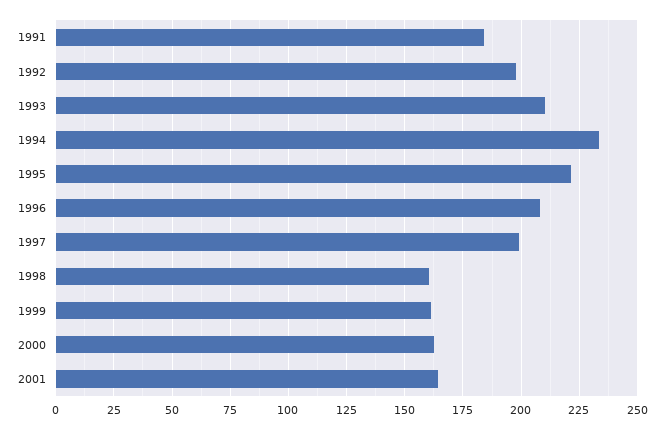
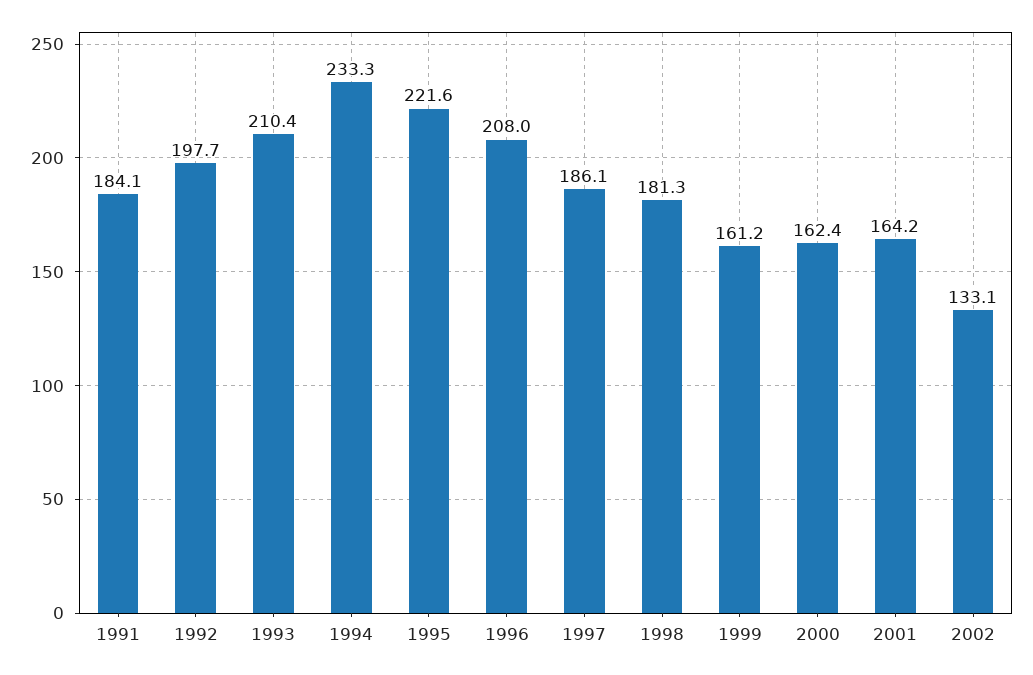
1997: 200 -> 186.1
1998: 160 -> 181.3
2002: none -> 133.1

